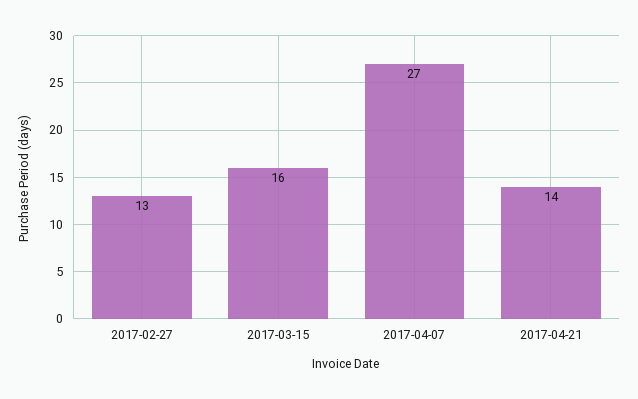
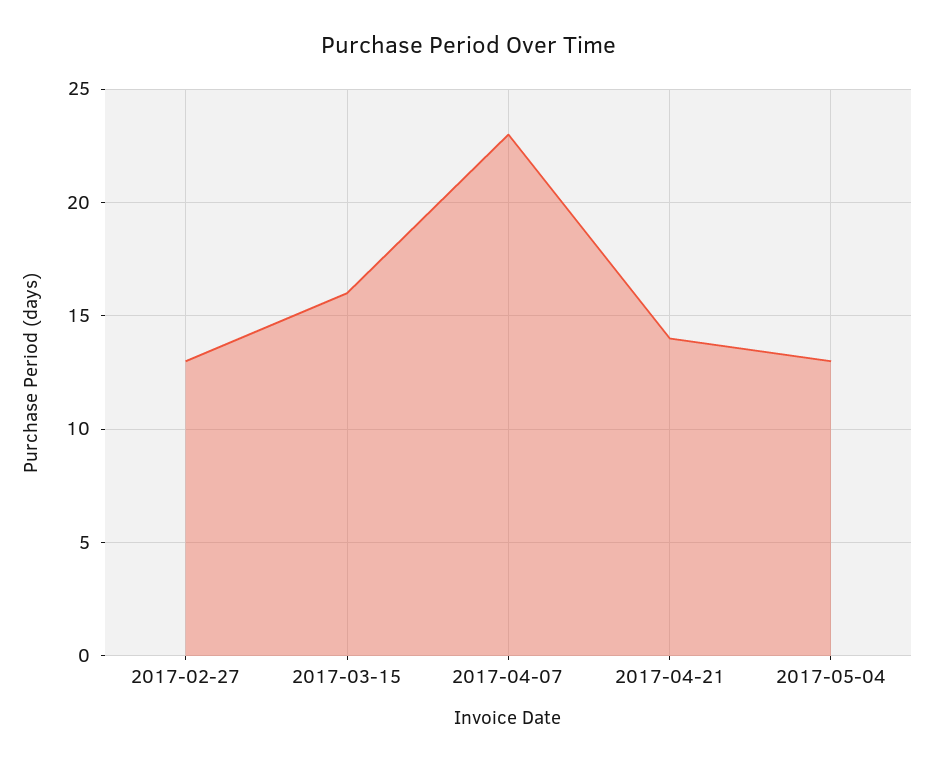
2017-04-07: 27 -> 23
2017-05-04: none -> 13

